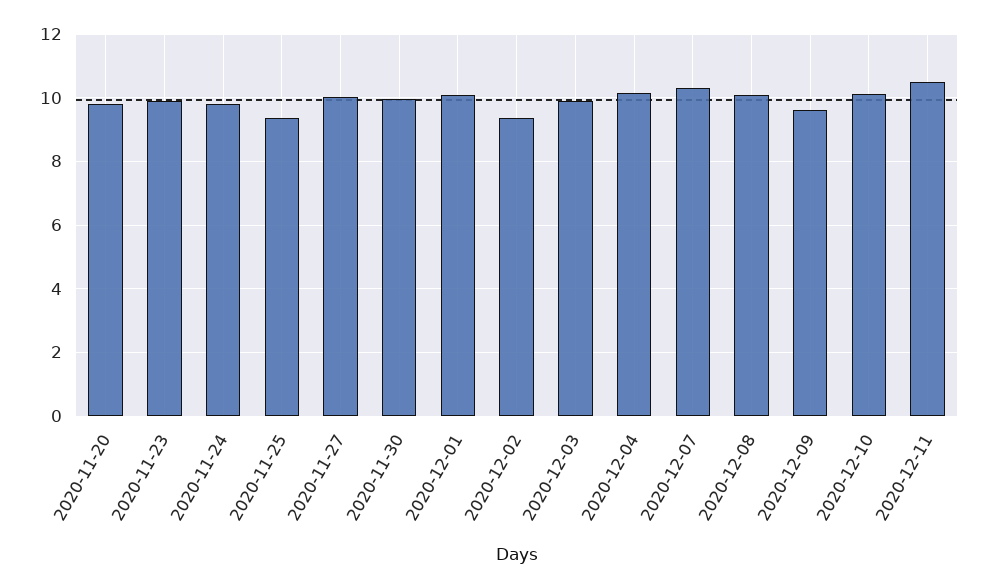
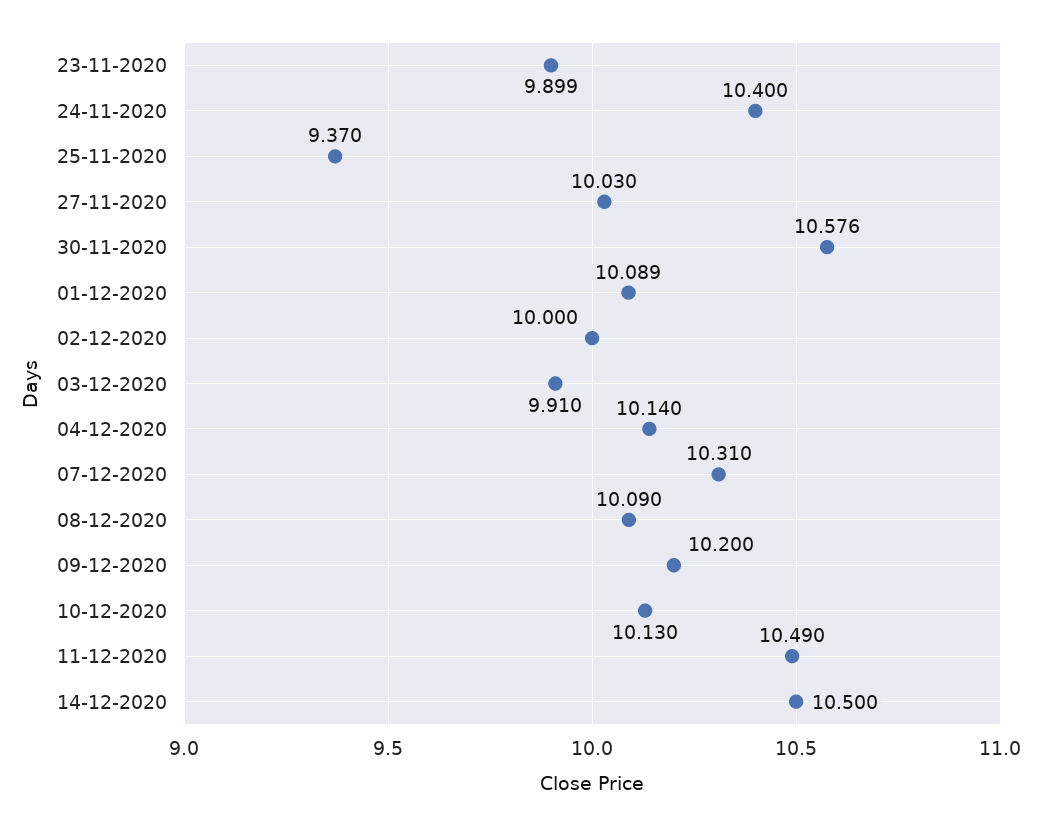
2020-11-20: 9.8 -> none
2020-11-24: 9.8 -> 10.4
2020-11-30: 10 -> 10.576
2020-12-02: 9.4 -> 10
2020-12-09: 9.6 -> 10.2
14-12-2020: none -> 10.5

